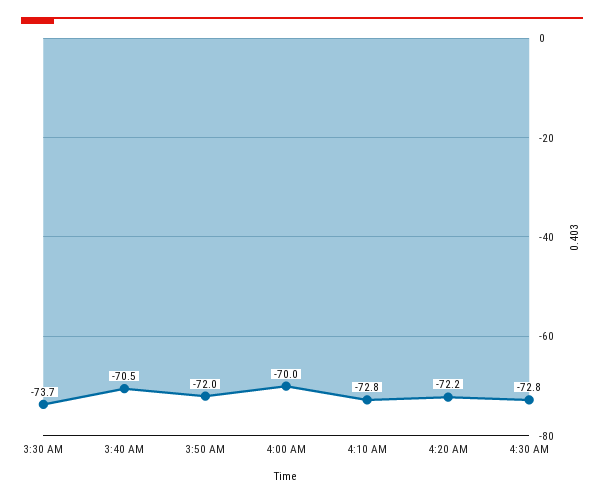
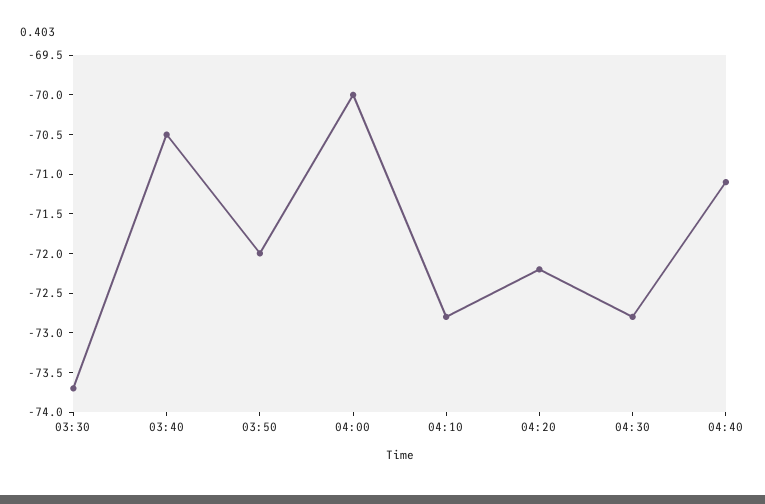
04:40: none -> -71

